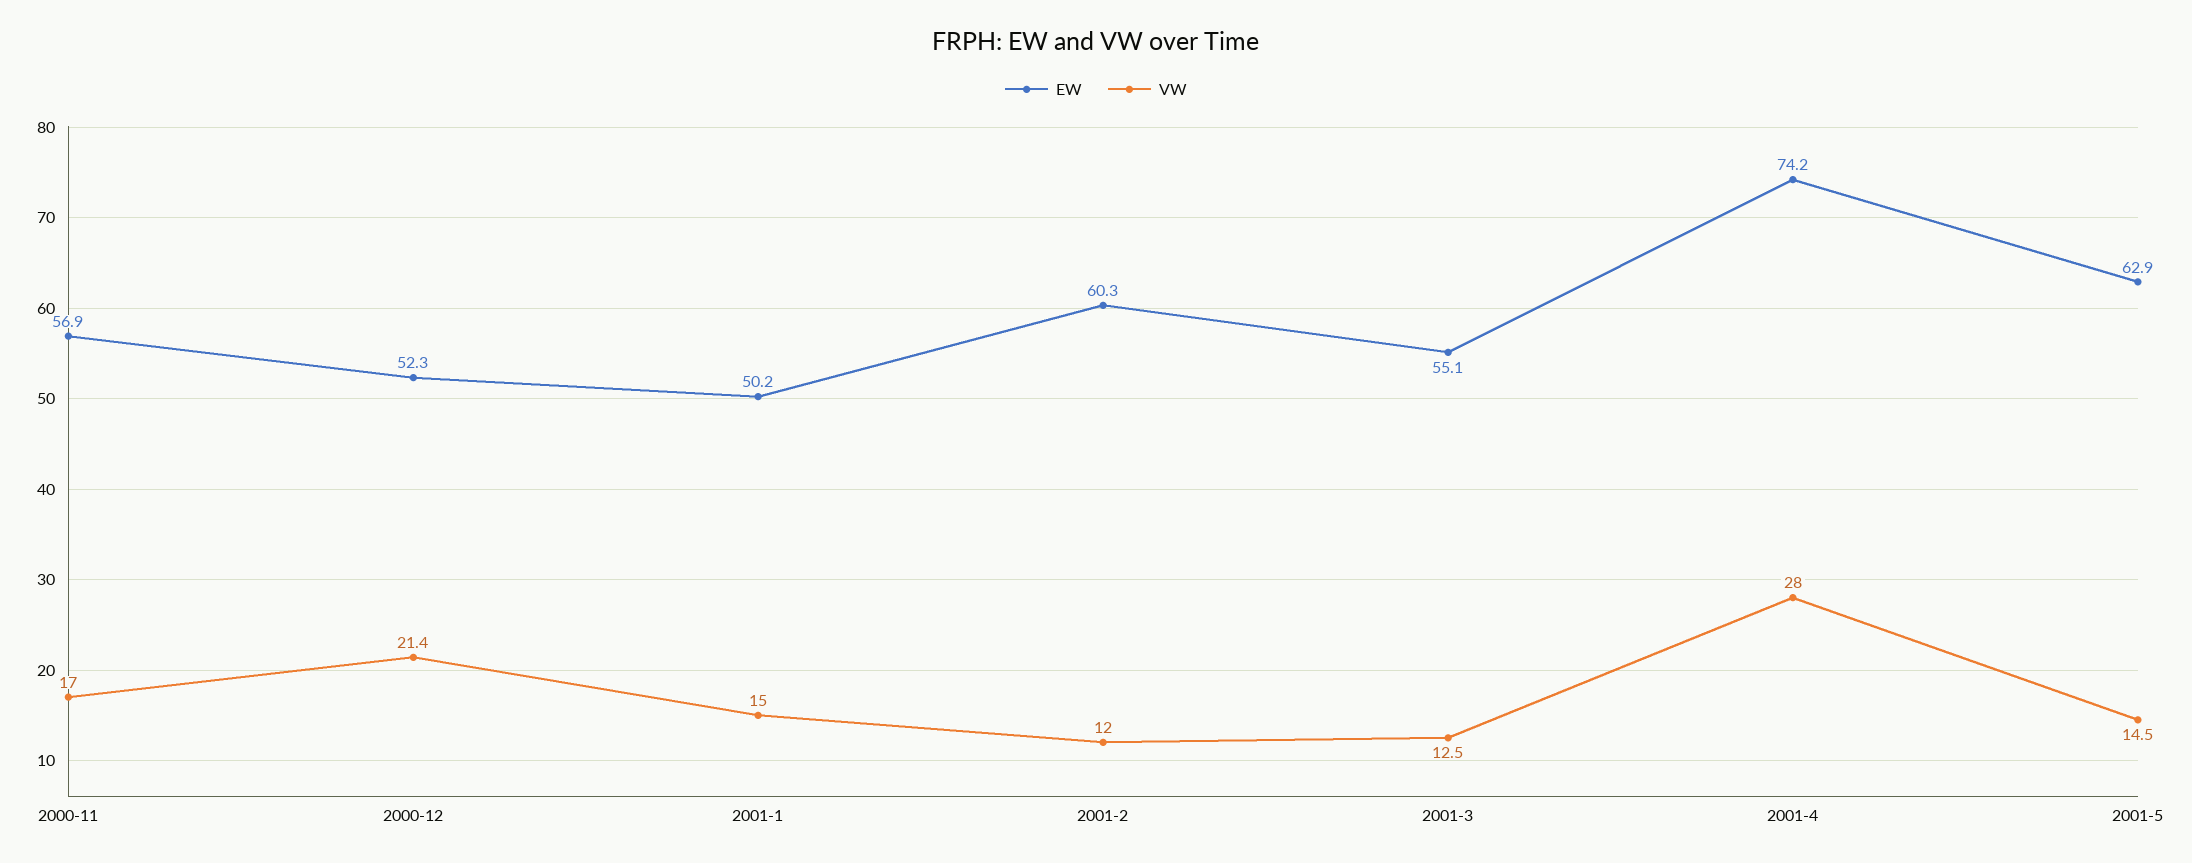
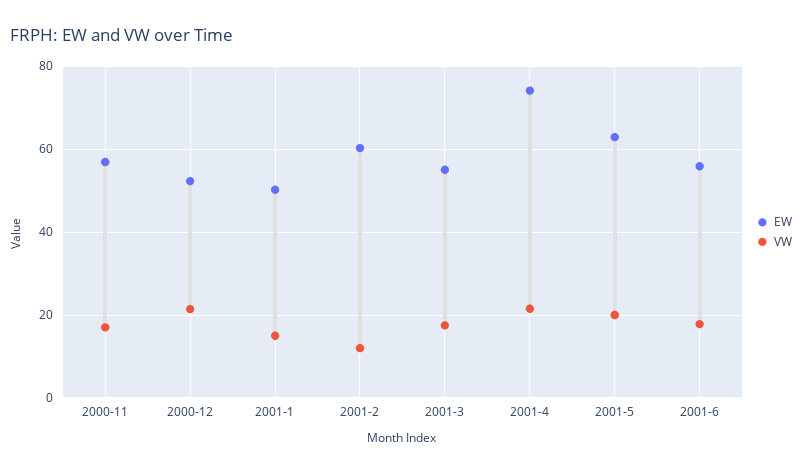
VW, 2001-3: 12.5 -> 18
VW, 2001-4: 28 -> 22
VW, 2001-5: 14.5 -> 20
EW, 2001-6: none -> 56
VW, 2001-6: none -> 18

